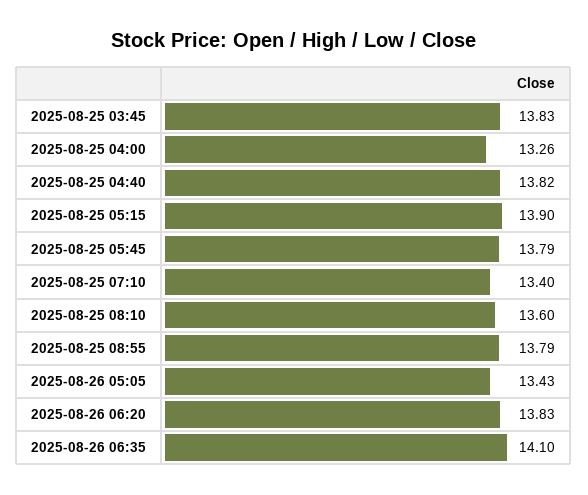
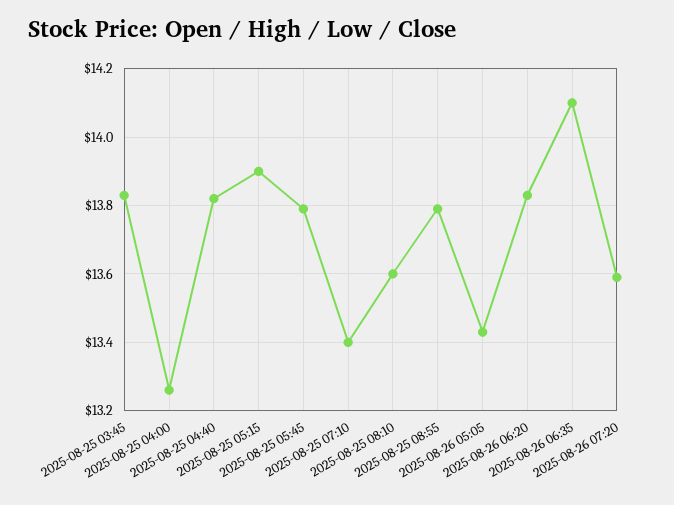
2025-08-26 07:20: none -> 13.6

